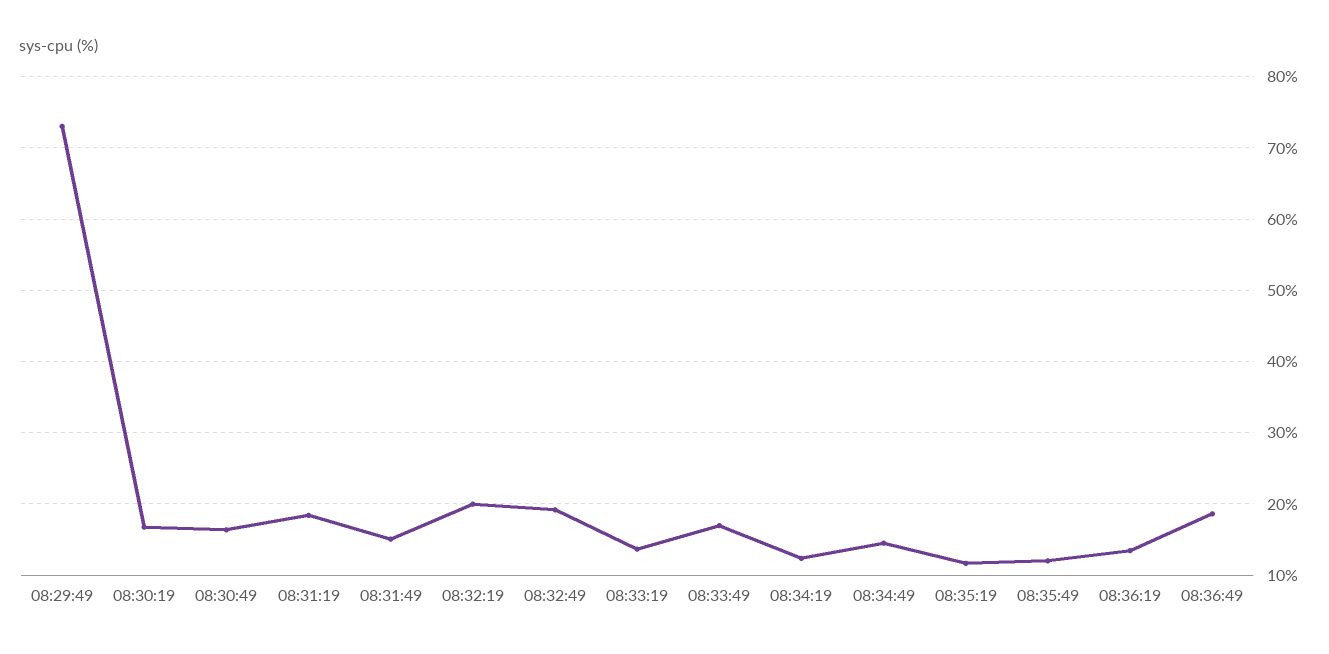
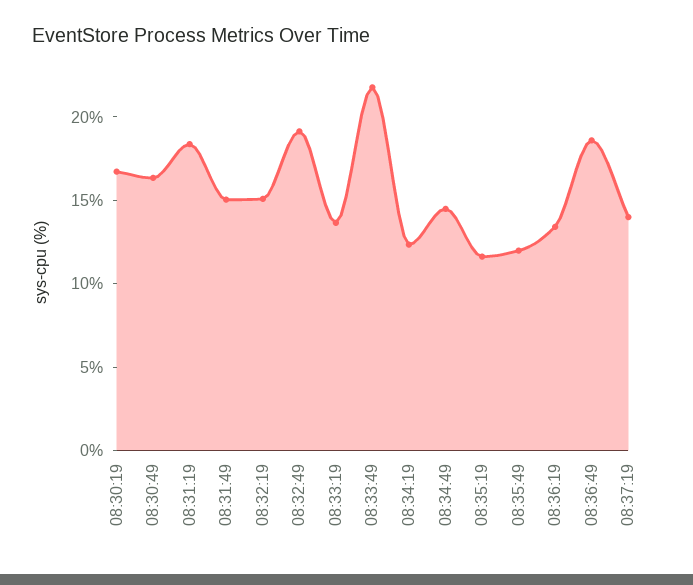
08:29:49: 73 -> none
08:32:19: 20 -> 15
08:33:49: 17 -> 22
08:37:19: none -> 14

